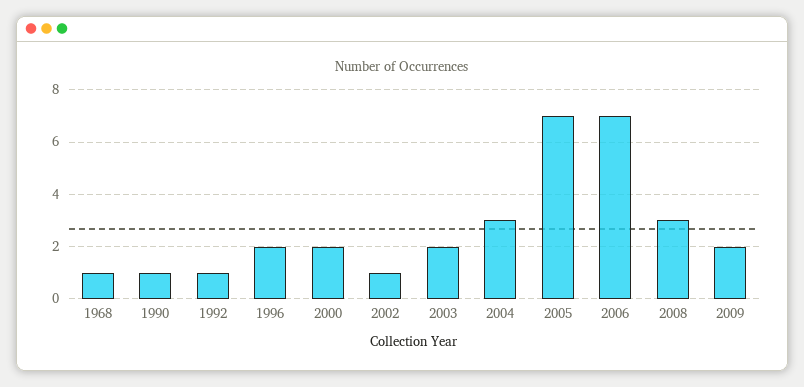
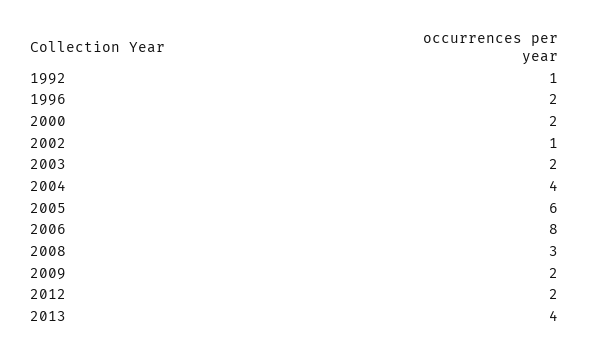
1968: 1 -> none
1990: 1 -> none
2004: 3 -> 4
2005: 7 -> 6
2006: 7 -> 8
2012: none -> 2
2013: none -> 4

